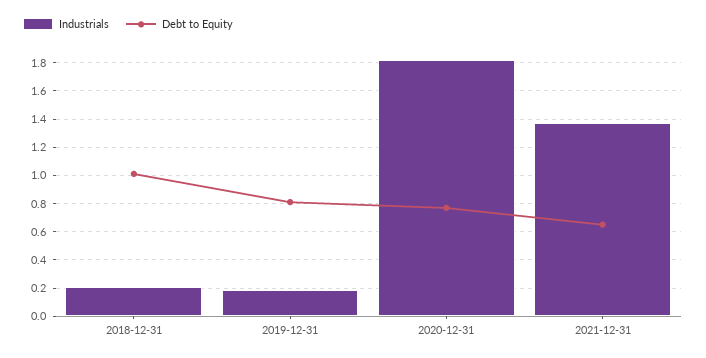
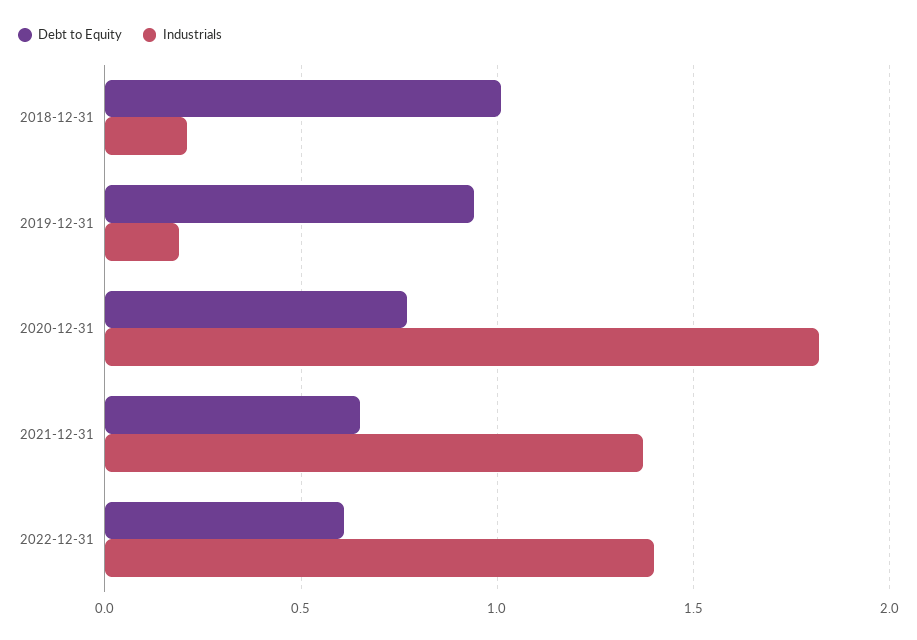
Debt to Equity, 2019-12-31: 0.8 -> 0.95
Debt to Equity, 2022-12-31: none -> 0.6
Industrials, 2022-12-31: none -> 1.4

